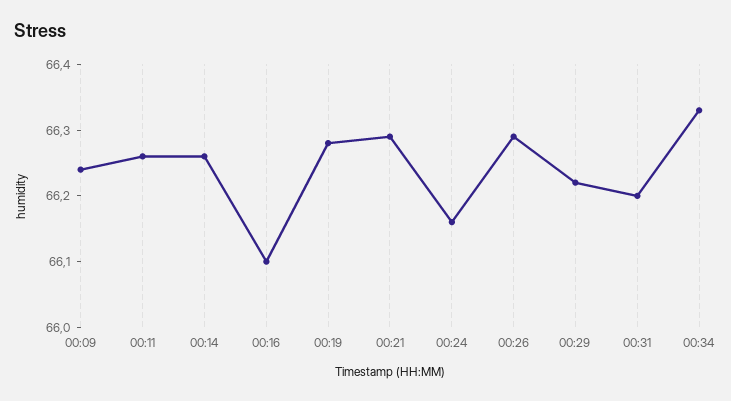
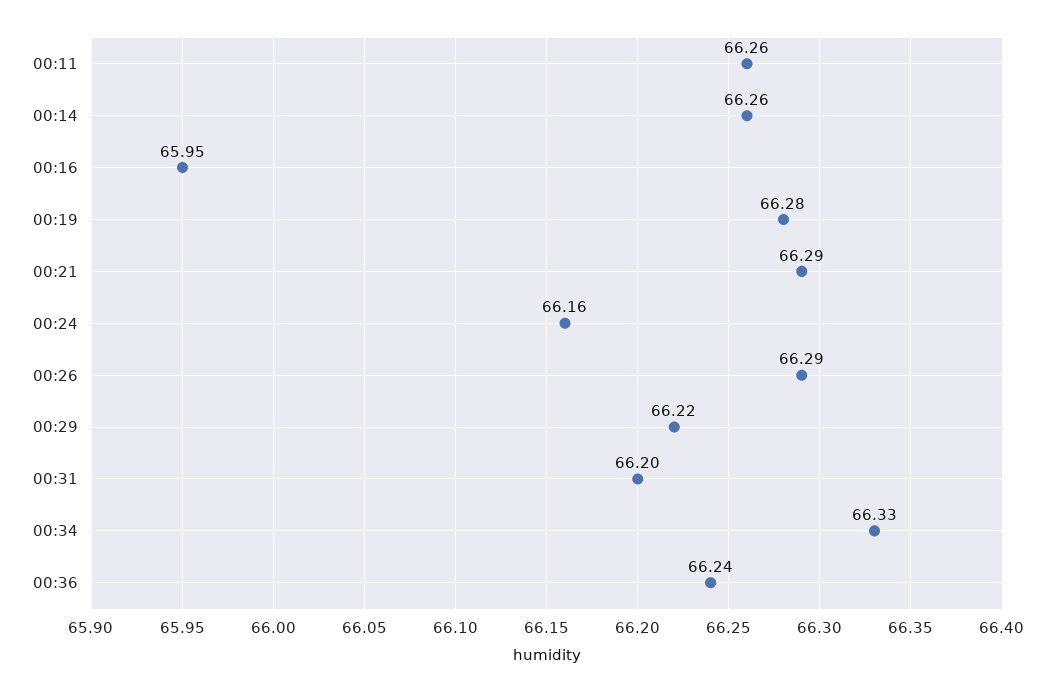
00:09: 66.25 -> none
00:16: 66.1 -> 65.95
00:36: none -> 66.24

